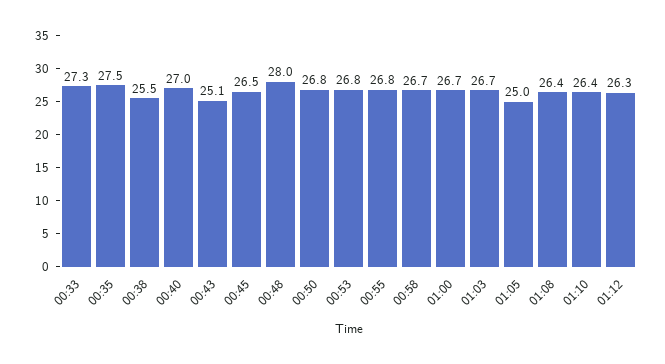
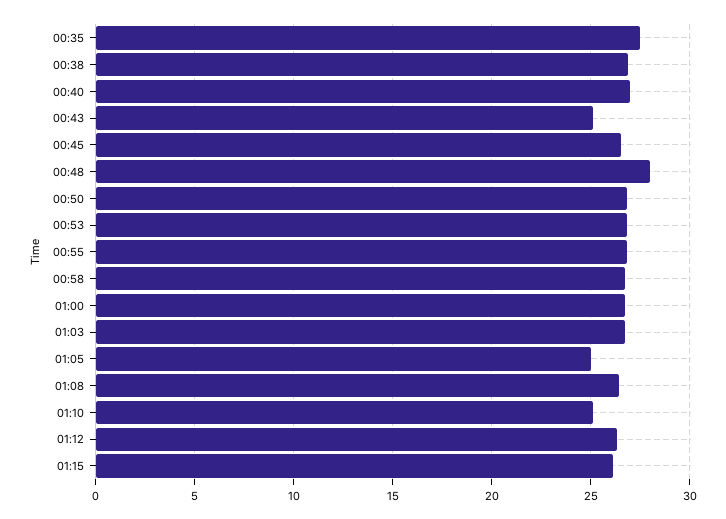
00:33: 27.3 -> none
00:38: 25.5 -> 27
01:10: 26.4 -> 25
01:15: none -> 26

